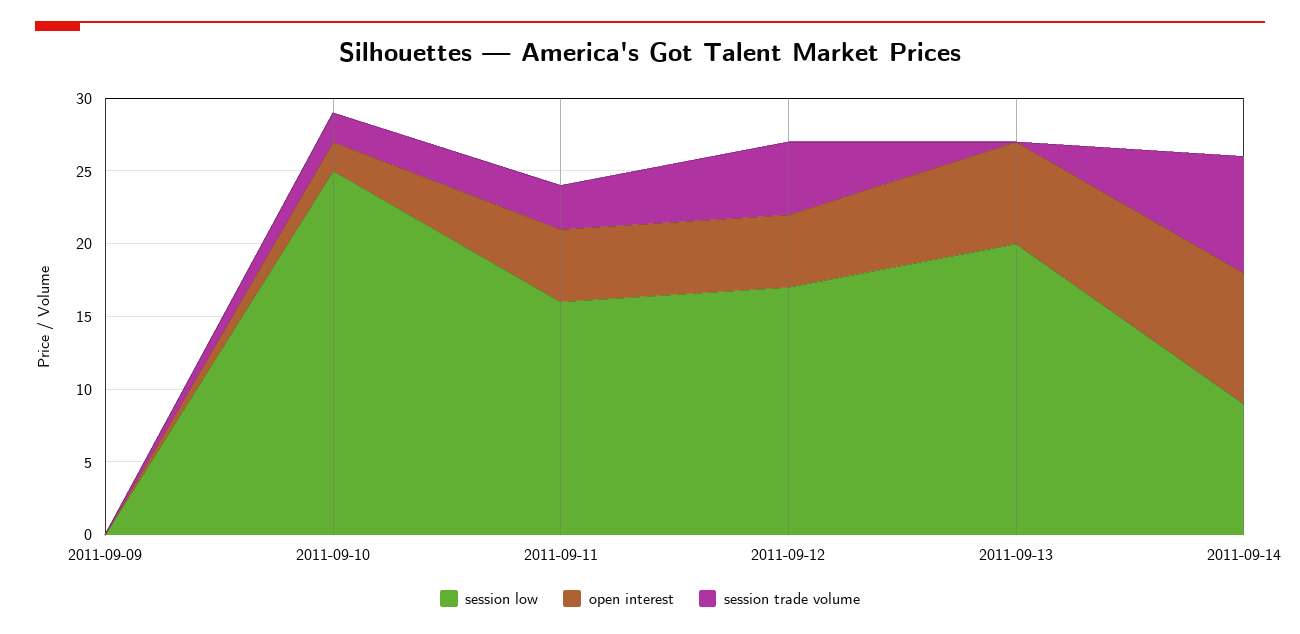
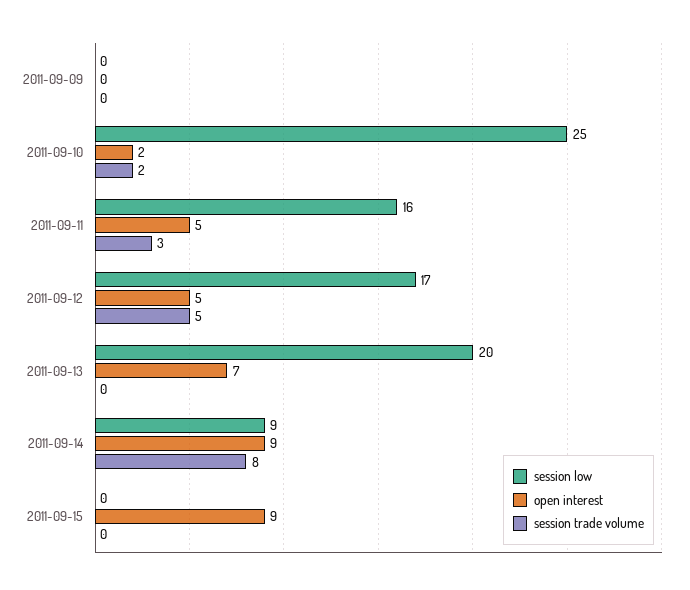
session low, 2011-09-15: none -> 0
open interest, 2011-09-15: none -> 9
session trade volume, 2011-09-15: none -> 0

